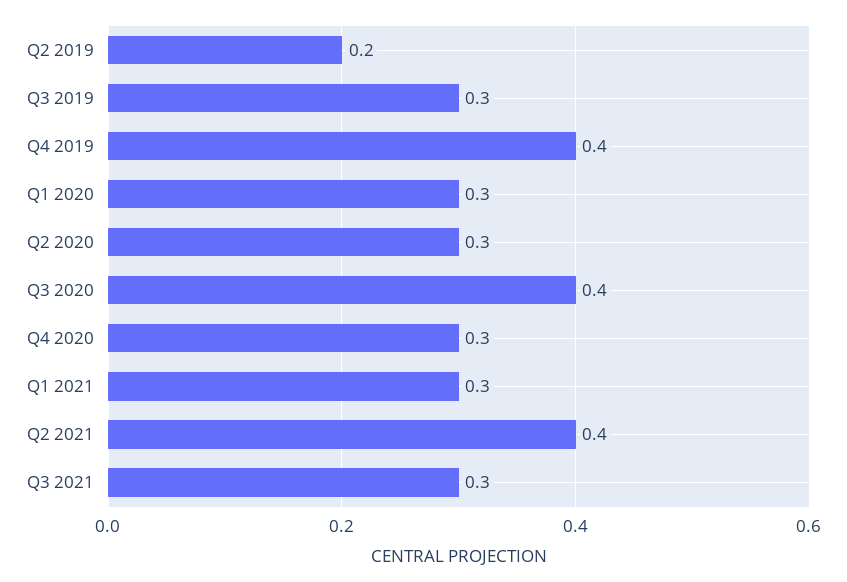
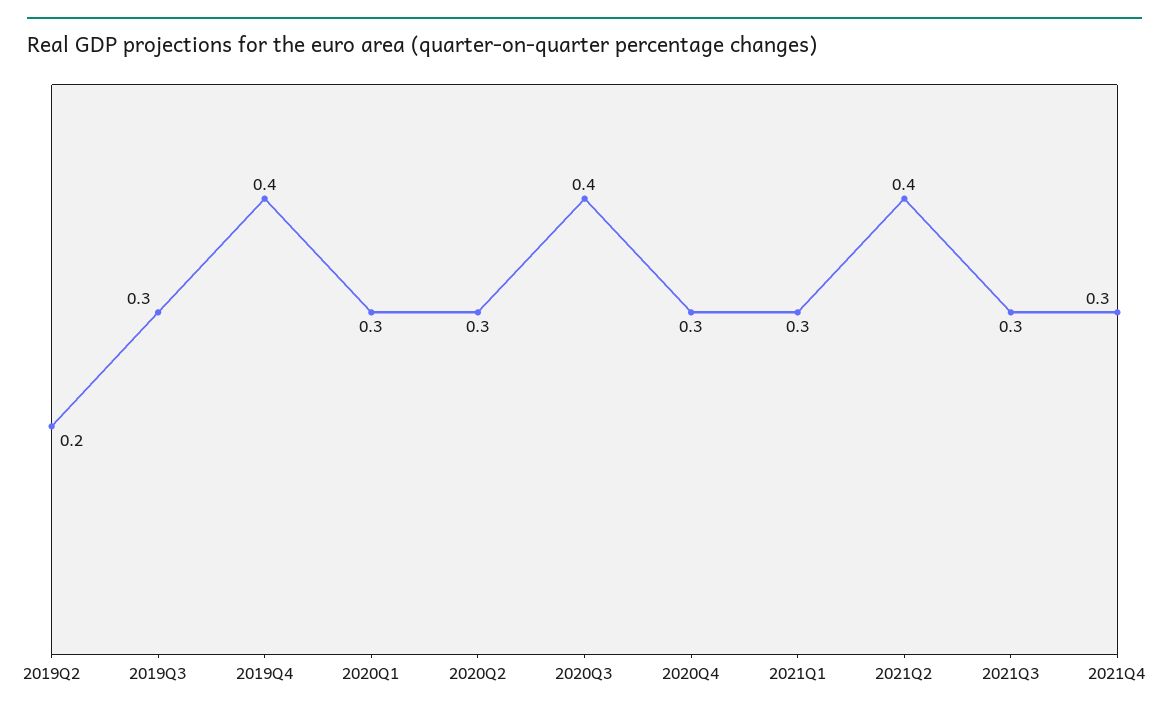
2021Q4: none -> 0.3

